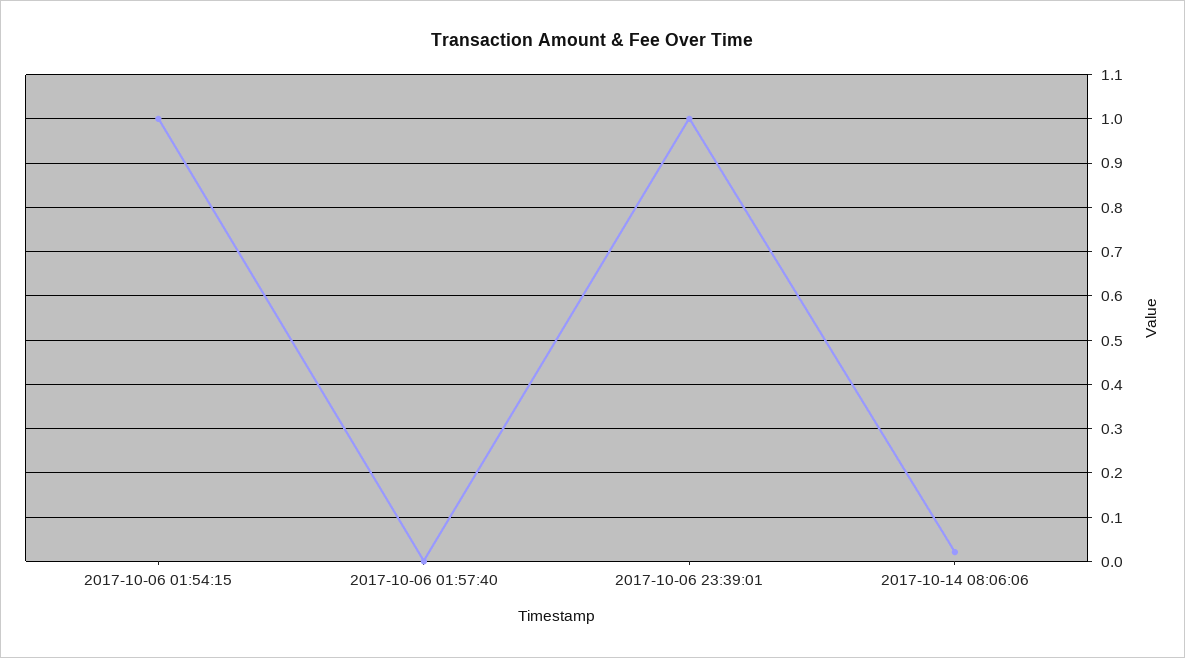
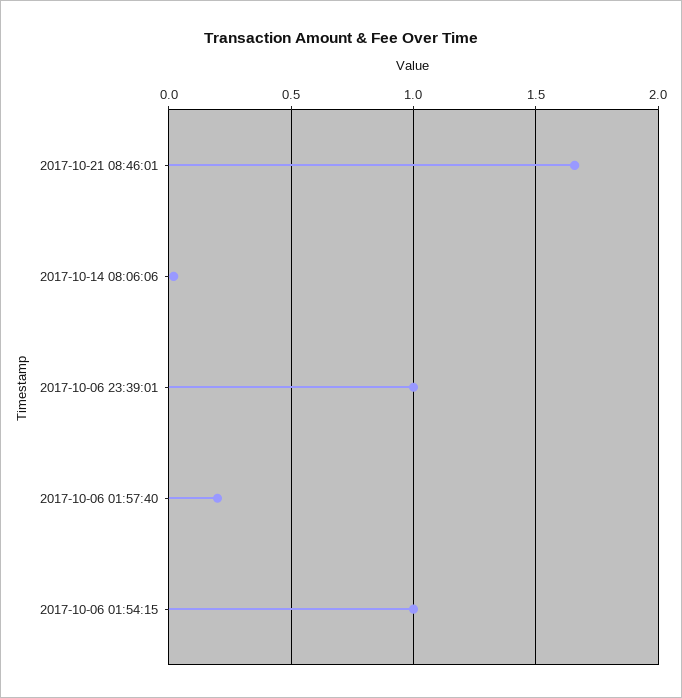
2017-10-06 01:57:40: 0 -> 0.2
2017-10-21 08:46:01: none -> 1.65

